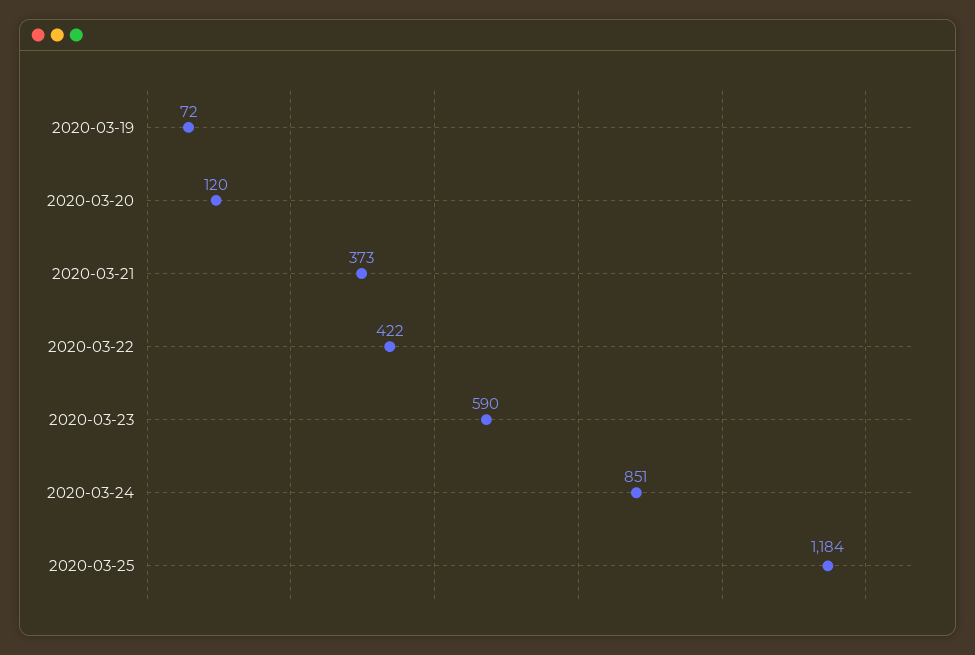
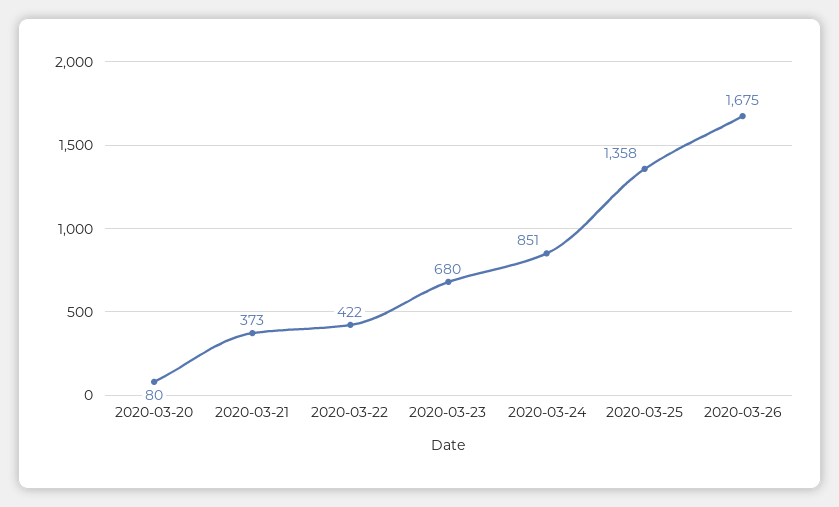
2020-03-19: 72 -> none
2020-03-20: 120 -> 80
2020-03-23: 590 -> 680
2020-03-25: 1184 -> 1358
2020-03-26: none -> 1675

